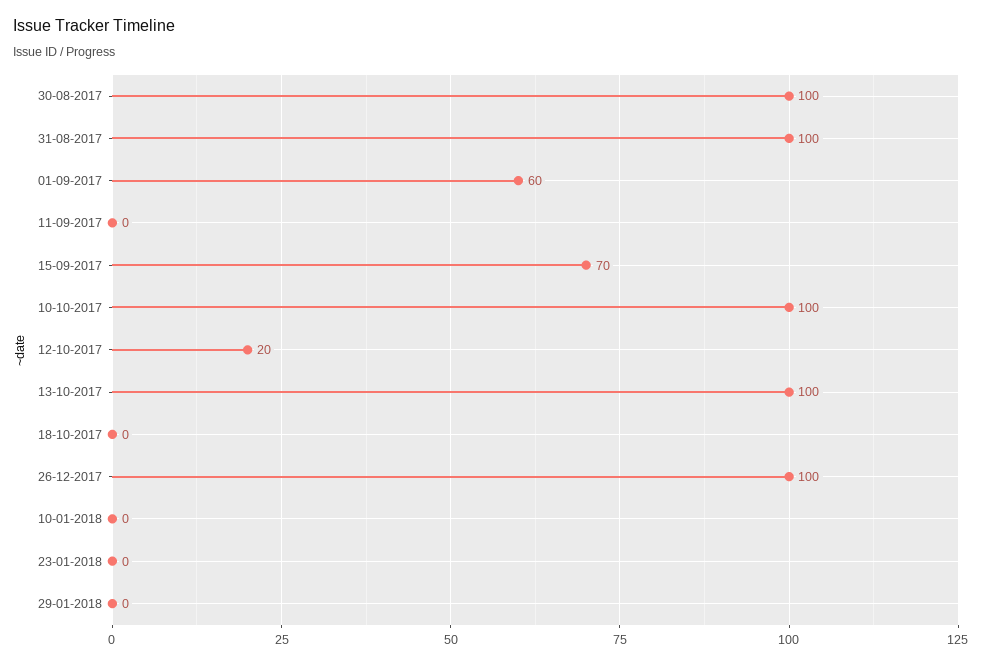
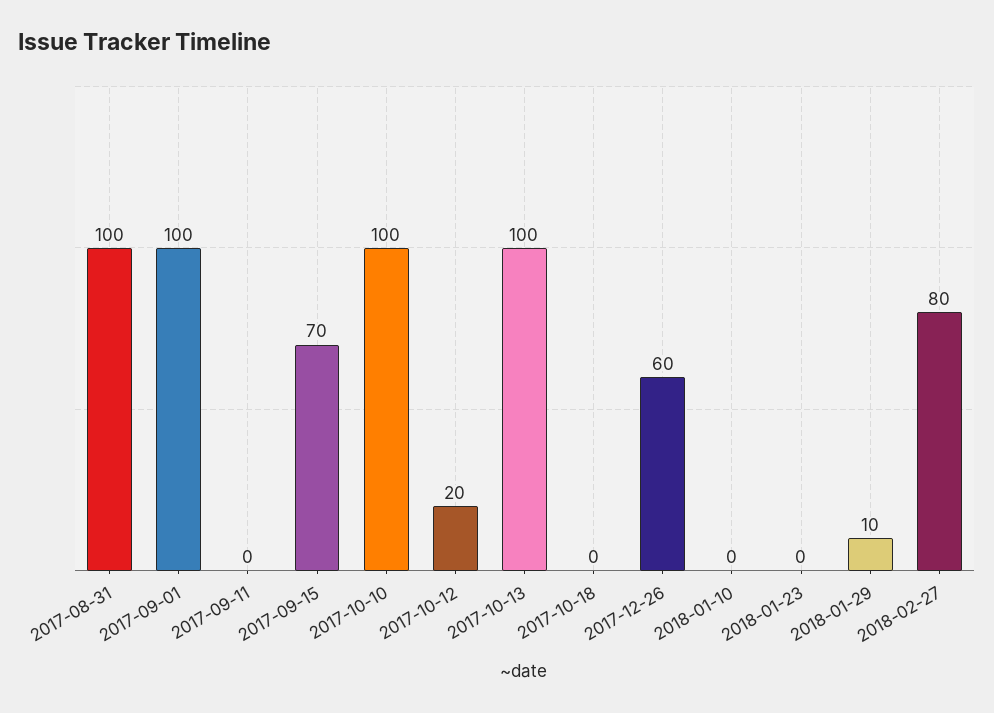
30-08-2017: 100 -> none
01-09-2017: 60 -> 100
26-12-2017: 100 -> 60
29-01-2018: 0 -> 10
2018-02-27: none -> 80

